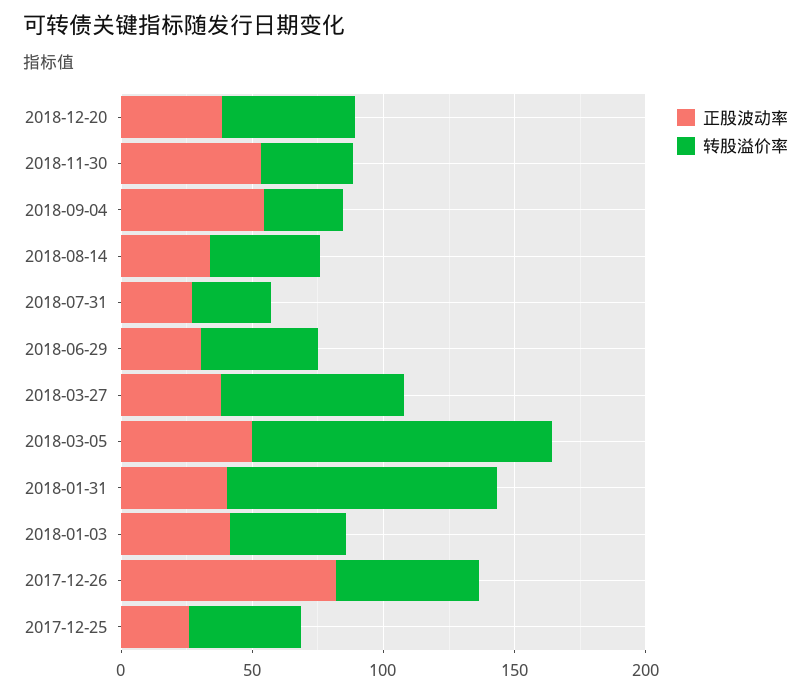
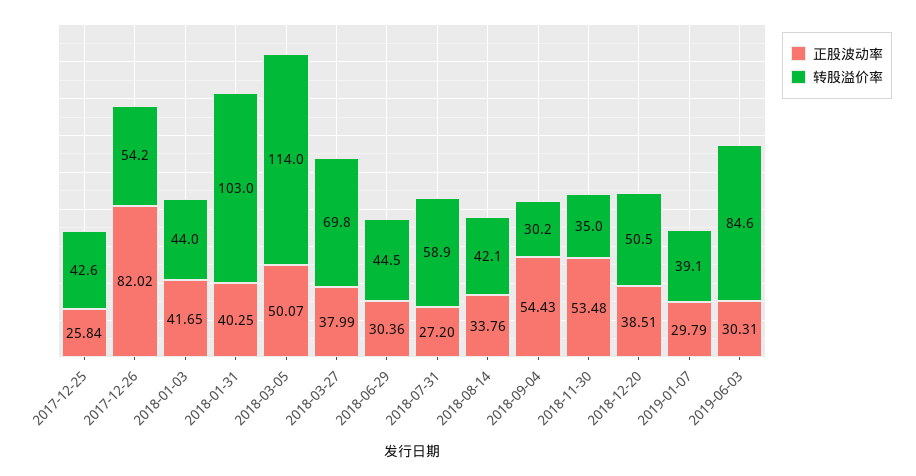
转股溢价率, 2018-07-31: 30 -> 58.9
正股波动率, 2019-01-07: none -> 29.79
转股溢价率, 2019-01-07: none -> 39.1
正股波动率, 2019-06-03: none -> 30.31
转股溢价率, 2019-06-03: none -> 84.6

